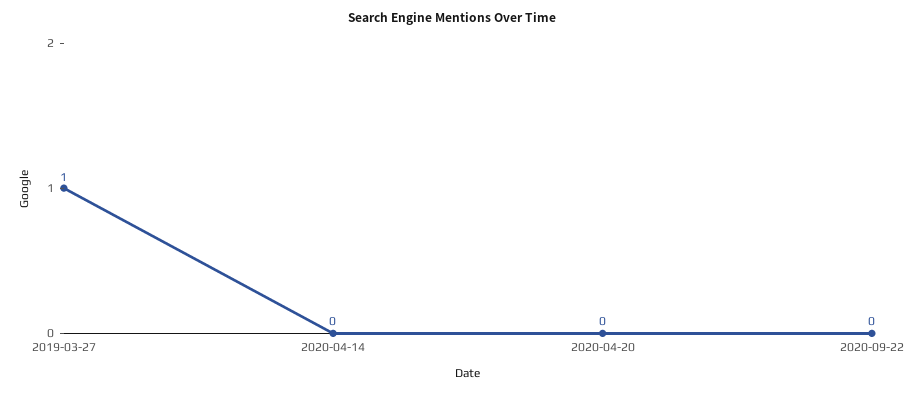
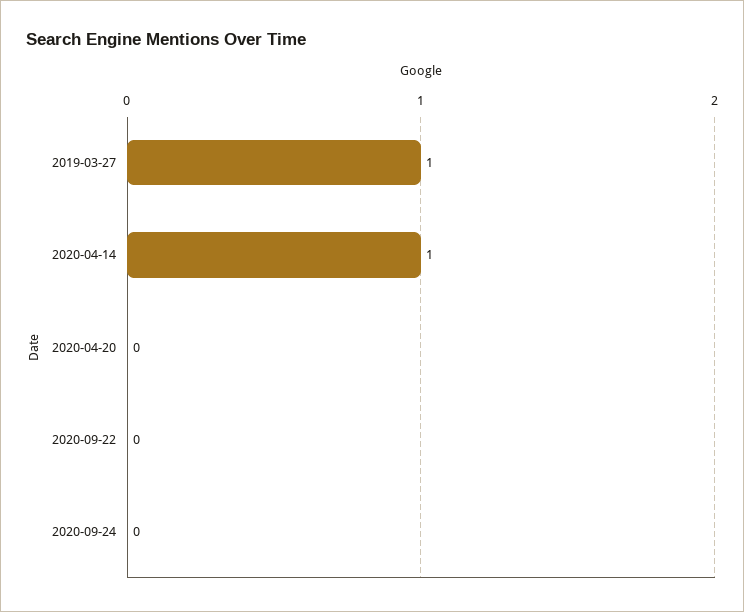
2020-04-14: 0 -> 1
2020-09-24: none -> 0

